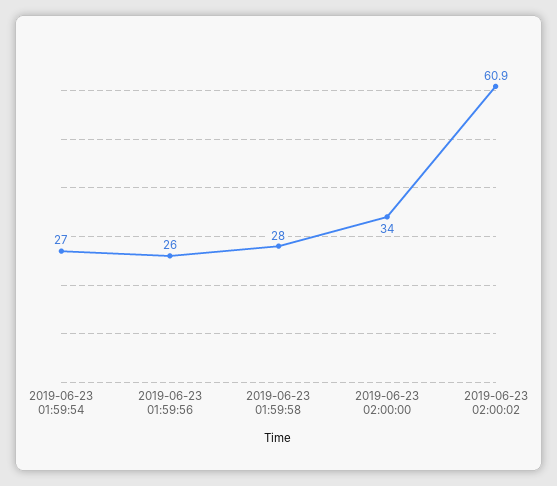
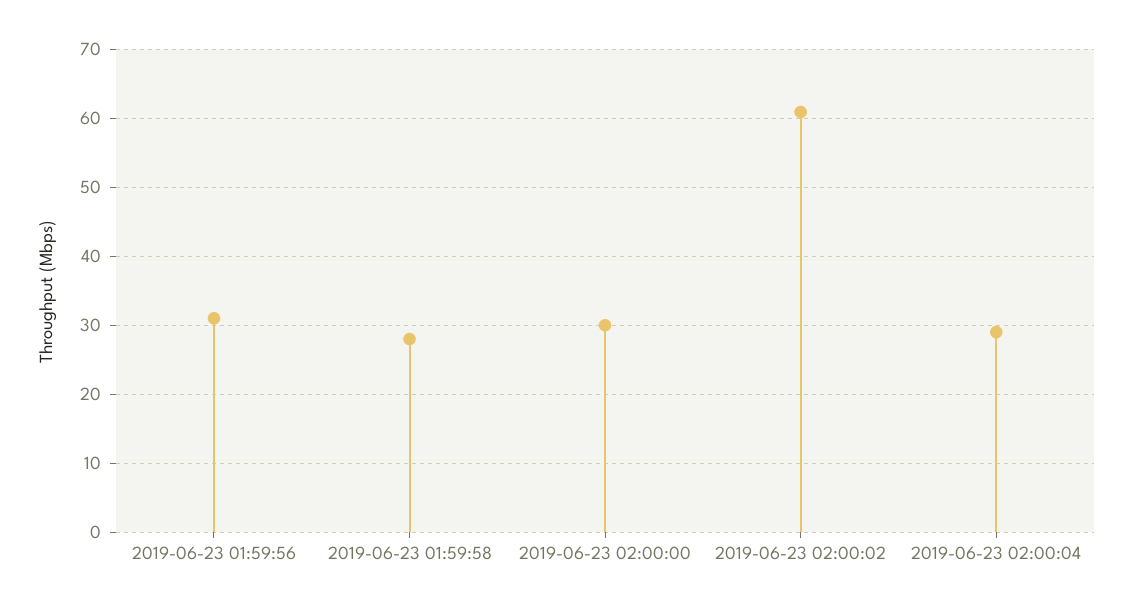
2019-06-23 01:59:54: 27 -> none
2019-06-23 01:59:56: 26 -> 31
2019-06-23 02:00:00: 34 -> 30
2019-06-23 02:00:04: none -> 29

